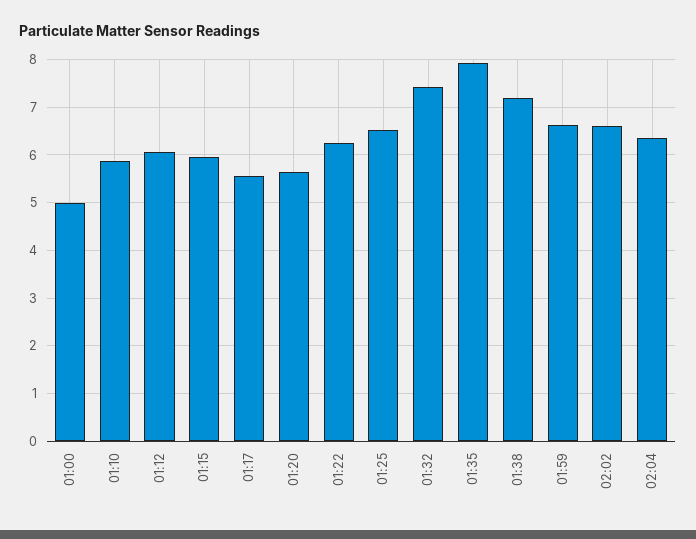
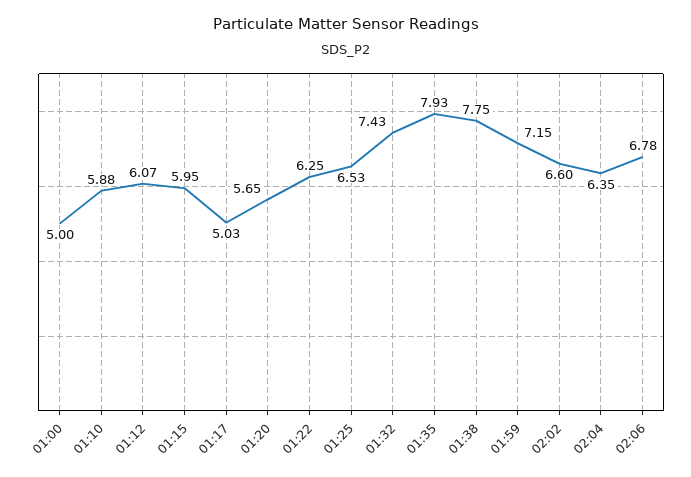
01:17: 5.6 -> 5.03
01:38: 7.2 -> 7.75
01:59: 6.6 -> 7.15
02:06: none -> 6.78

